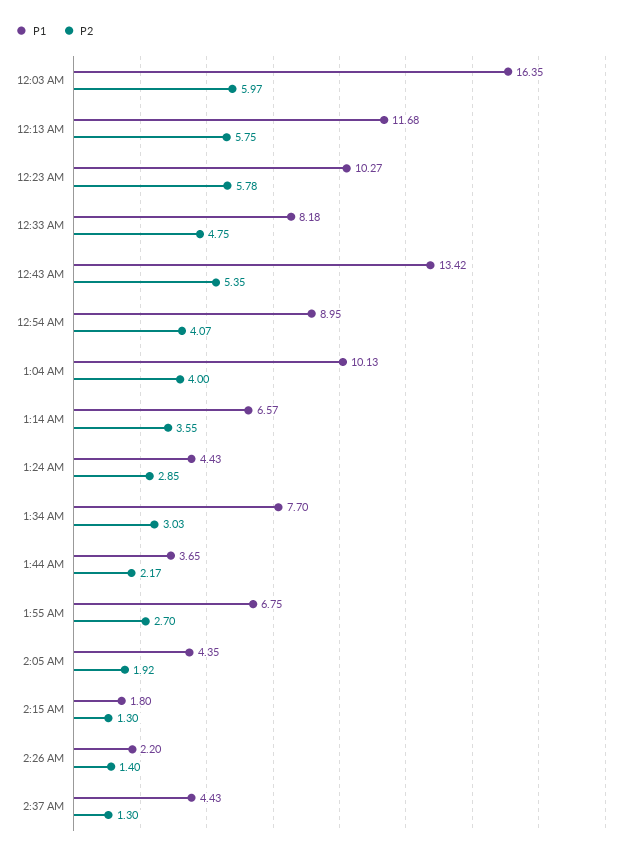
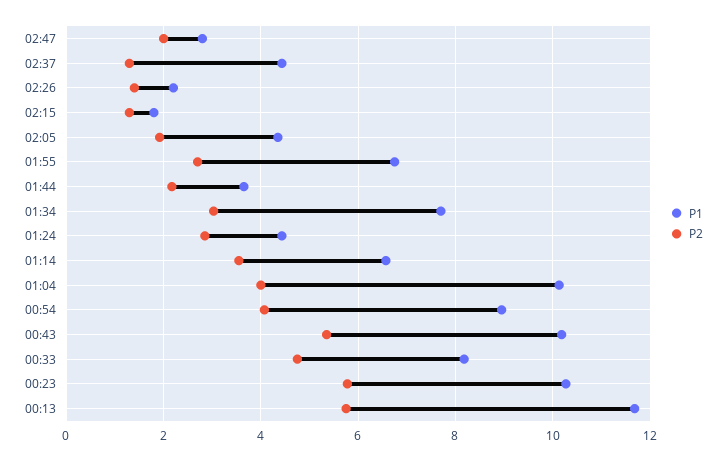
P1, 12:03 AM: 16.35 -> none
P2, 12:03 AM: 5.97 -> none
P1, 12:43 AM: 13.42 -> 10.2
P1, 02:47: none -> 2.8
P2, 02:47: none -> 2

